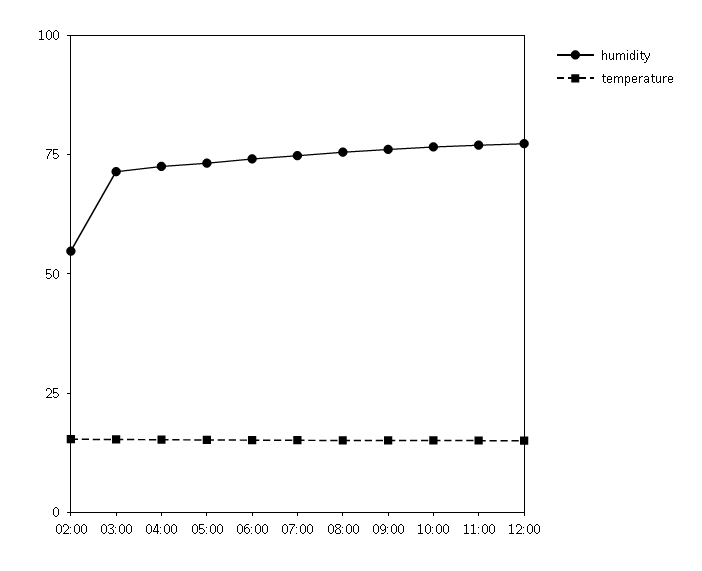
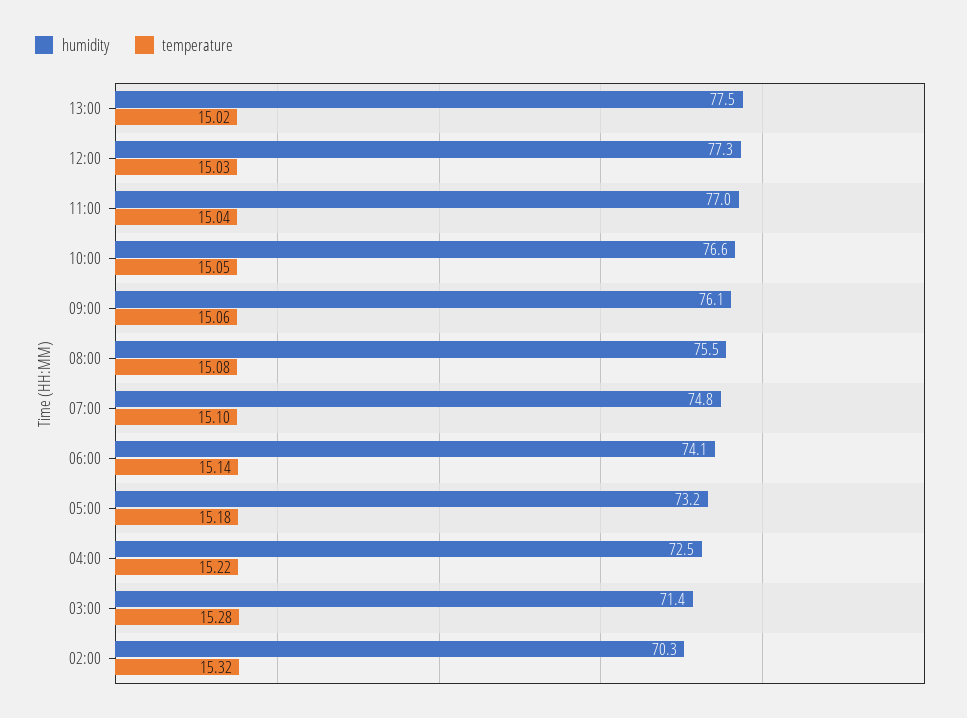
humidity, 02:00: 55 -> 70.3
humidity, 13:00: none -> 77.5
temperature, 13:00: none -> 15.02

